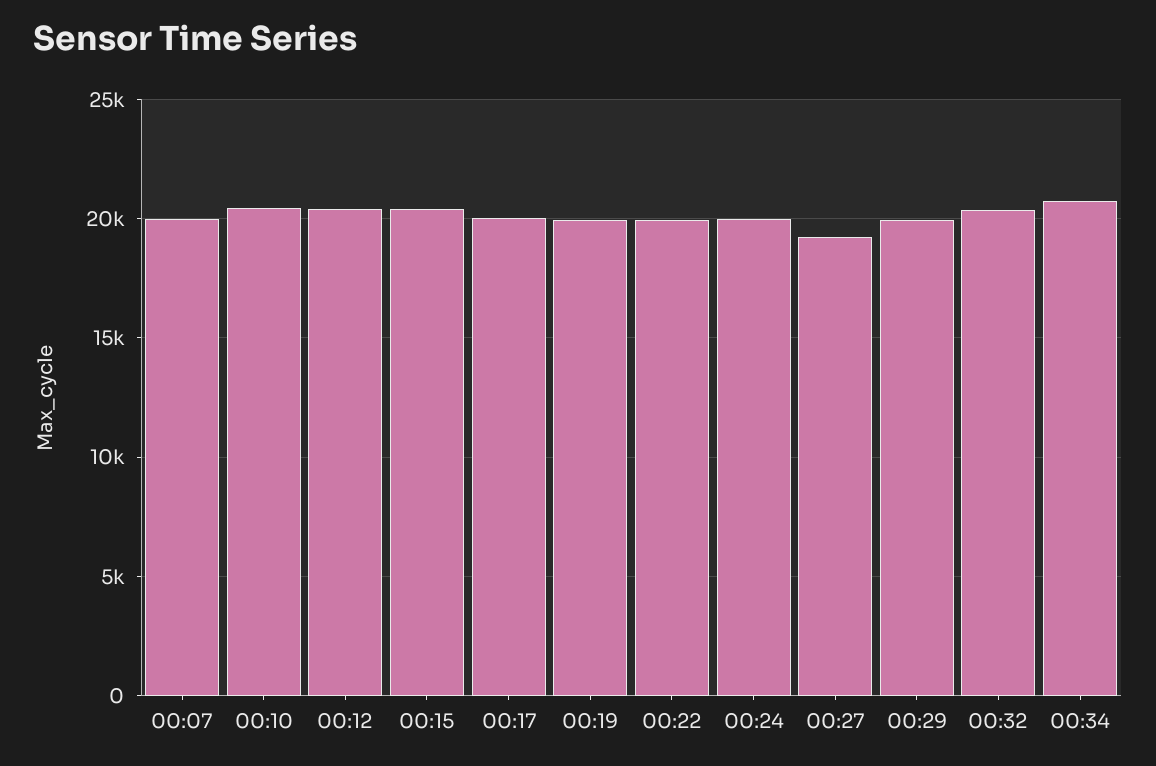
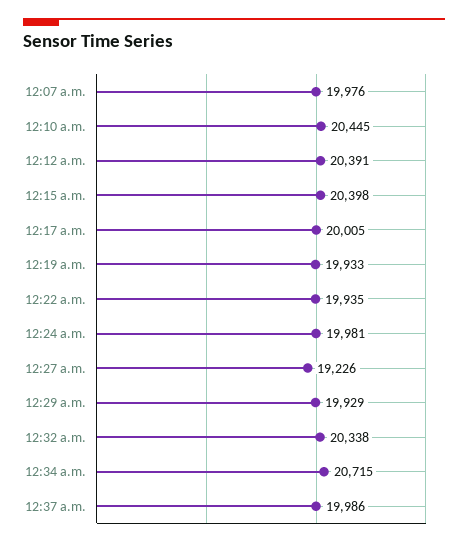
12:37 a.m.: none -> 19986

